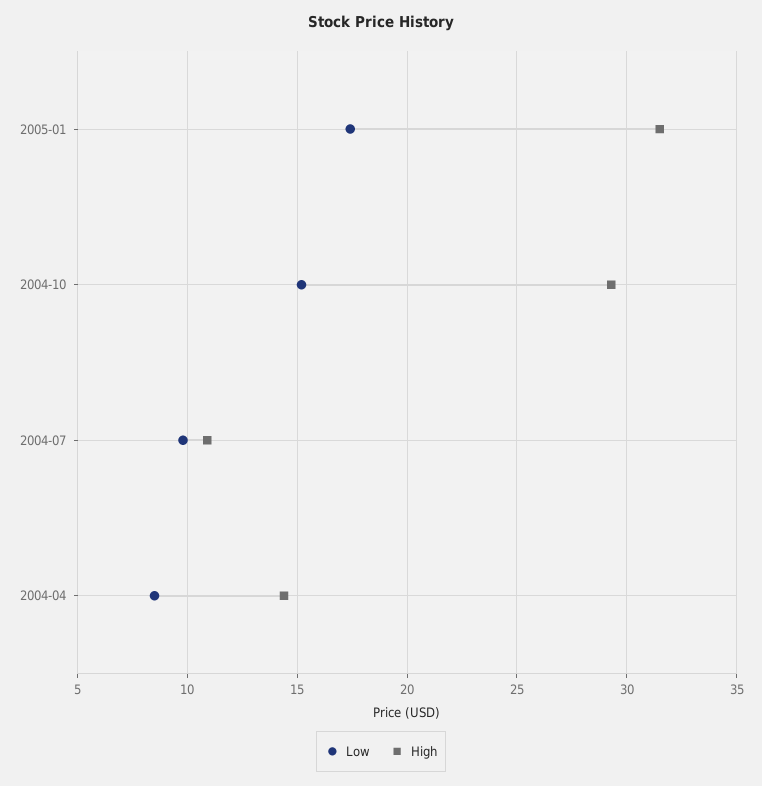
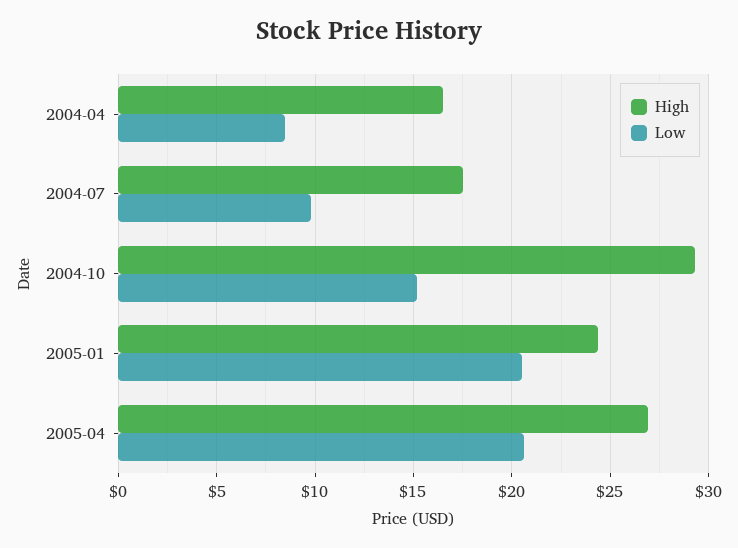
Low, 2005-01: 17.5 -> 20.5
High, 2005-01: 31.5 -> 24.5
High, 2004-07: 11 -> 17.5
High, 2004-04: 14.5 -> 16.5
High, 2005-04: none -> 27
Low, 2005-04: none -> 20.5

